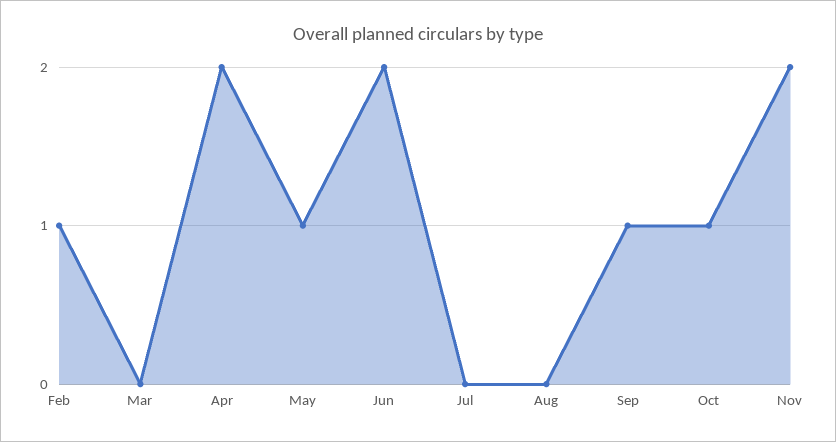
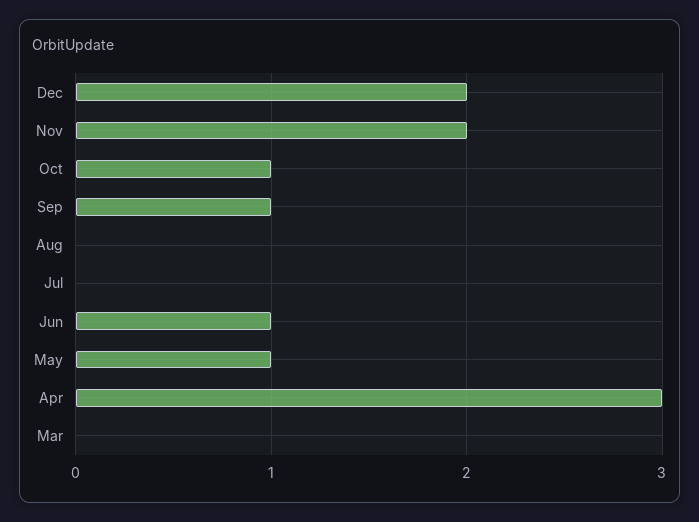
Feb: 1 -> none
Apr: 2 -> 3
Jun: 2 -> 1
Dec: none -> 2

